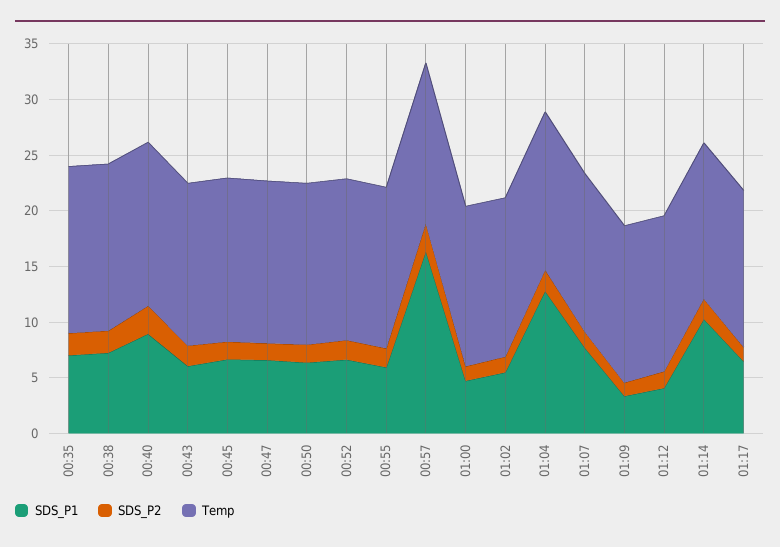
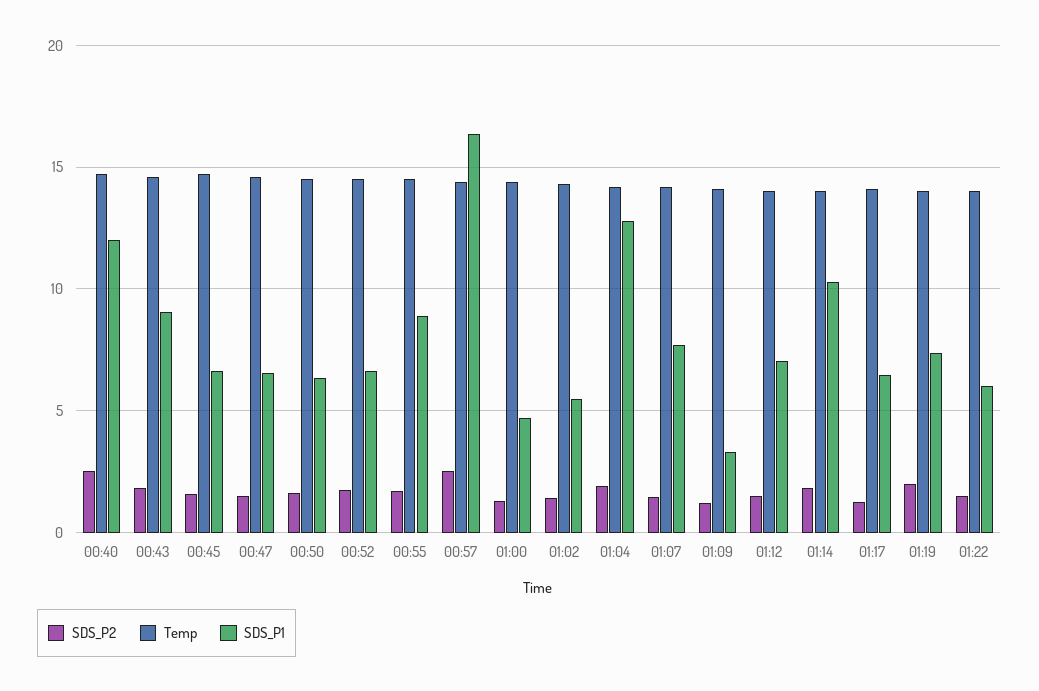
SDS_P1, 00:35: 7 -> none
SDS_P2, 00:35: 2 -> none
Temp, 00:35: 15 -> none
SDS_P1, 00:38: 7 -> none
SDS_P2, 00:38: 2 -> none
Temp, 00:38: 15 -> none
SDS_P1, 00:40: 9 -> 12
SDS_P1, 00:43: 6 -> 9
SDS_P1, 00:55: 6 -> 9
SDS_P1, 01:12: 4 -> 7
SDS_P2, 01:19: none -> 2
Temp, 01:19: none -> 14
SDS_P1, 01:19: none -> 7.5
SDS_P2, 01:22: none -> 1.5
Temp, 01:22: none -> 14
SDS_P1, 01:22: none -> 6

